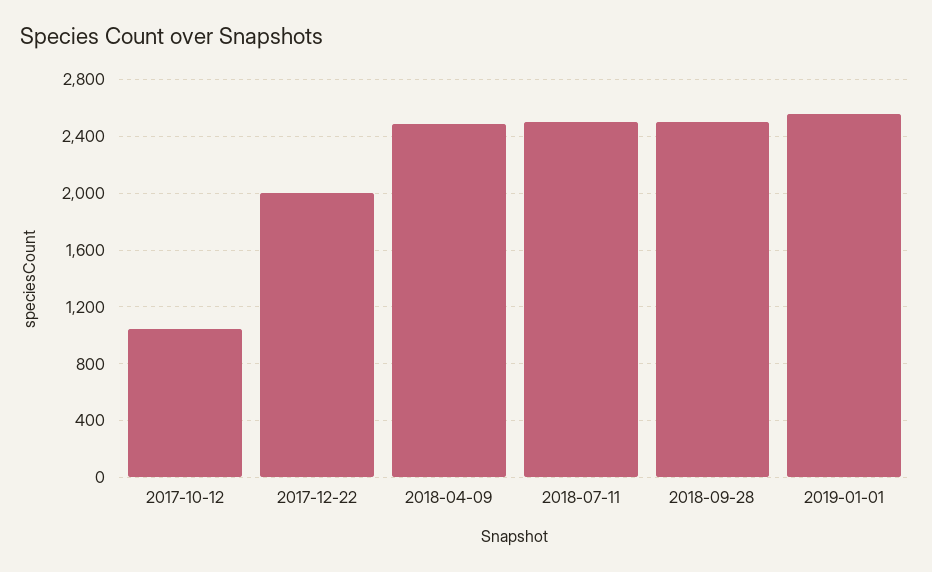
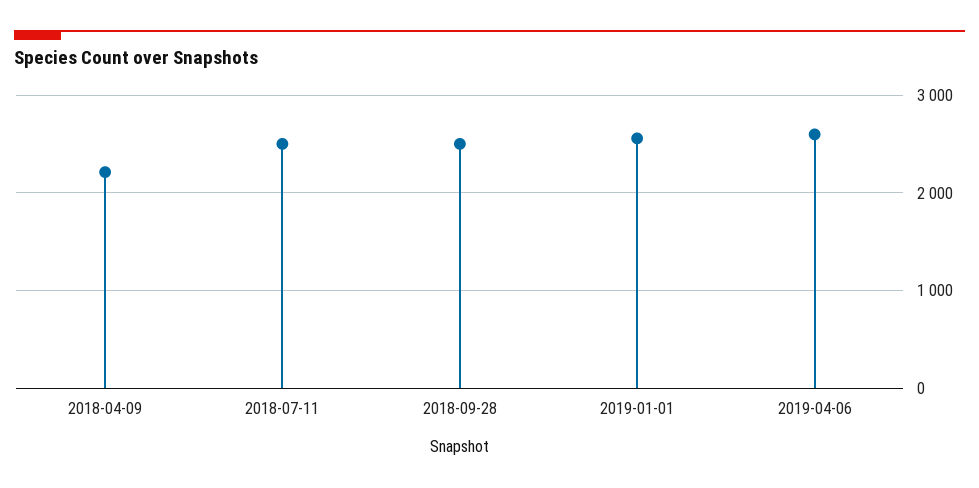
2017-10-12: 1050 -> none
2017-12-22: 2000 -> none
2018-04-09: 2500 -> 2200
2019-04-06: none -> 2600

